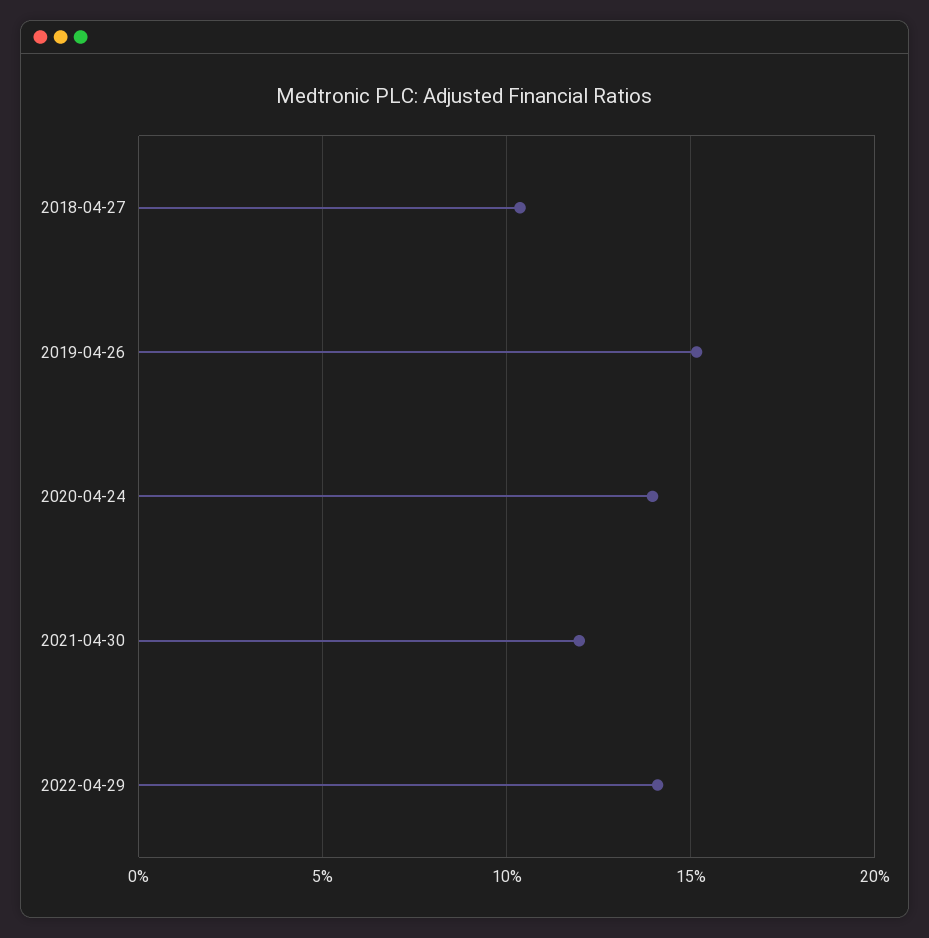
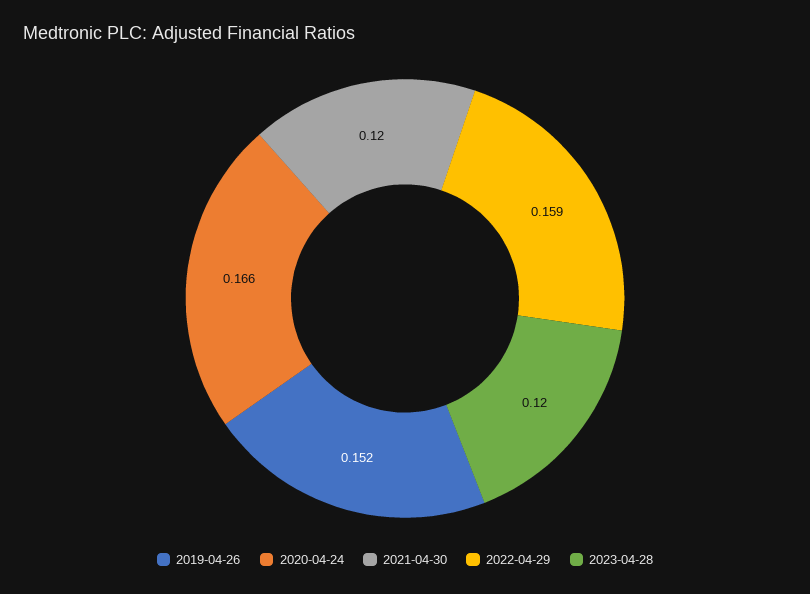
2018-04-27: 0.105 -> none
2020-04-24: 0.14 -> 0.166
2022-04-29: 0.14 -> 0.159
2023-04-28: none -> 0.12

